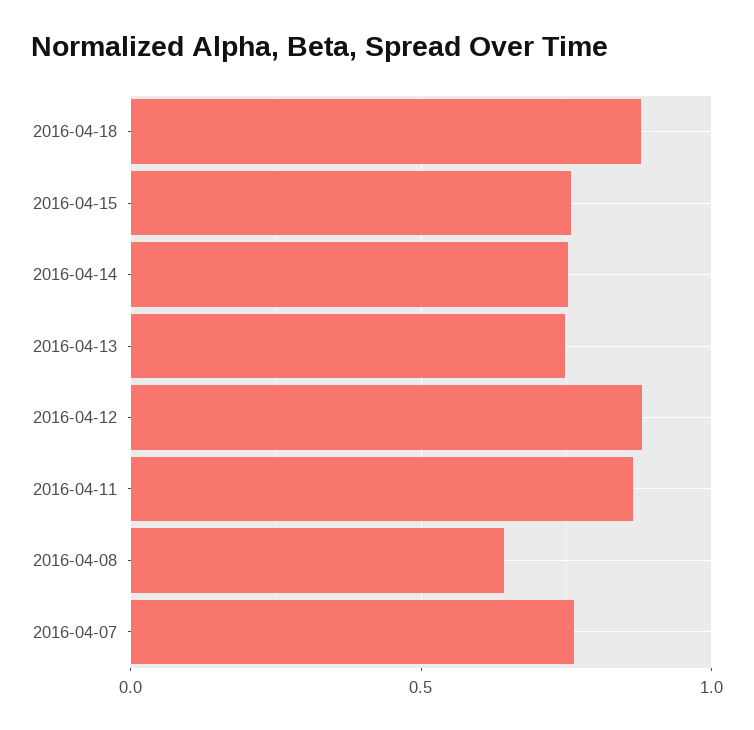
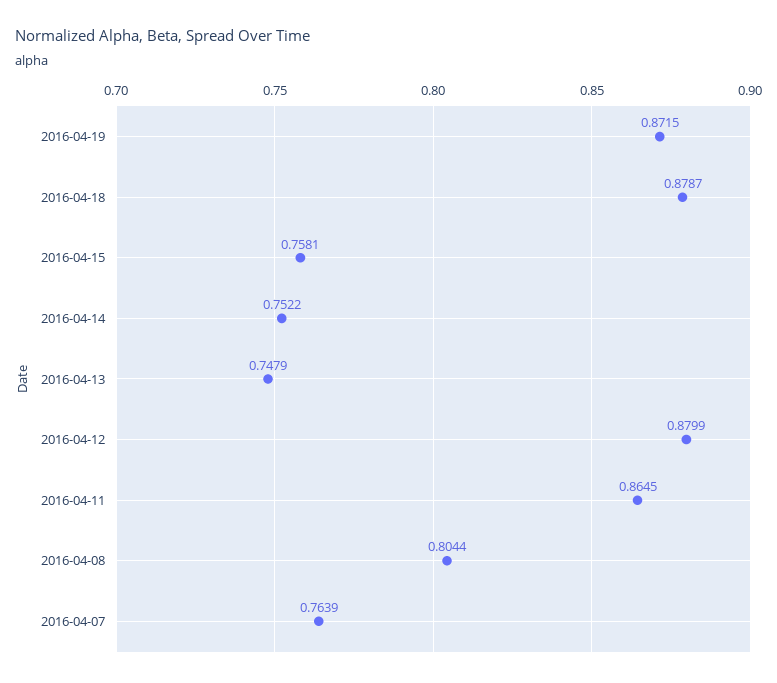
2016-04-08: 0.65 -> 0.8044
2016-04-19: none -> 0.8715

